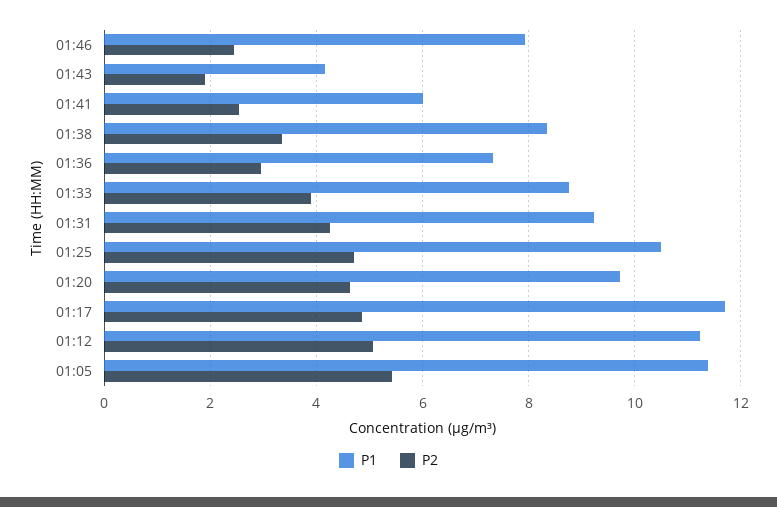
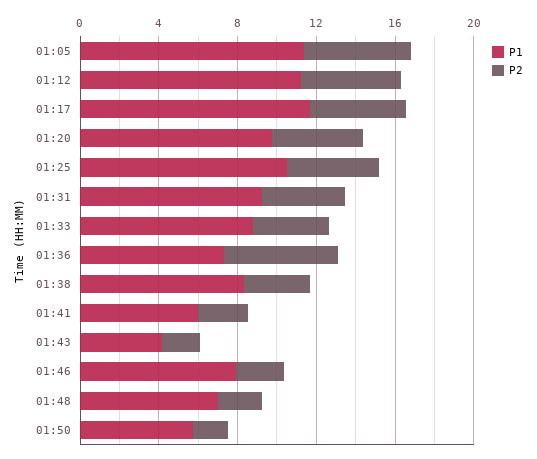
P2, 01:36: 3 -> 6
P1, 01:48: none -> 7
P2, 01:48: none -> 2
P1, 01:50: none -> 6
P2, 01:50: none -> 2

